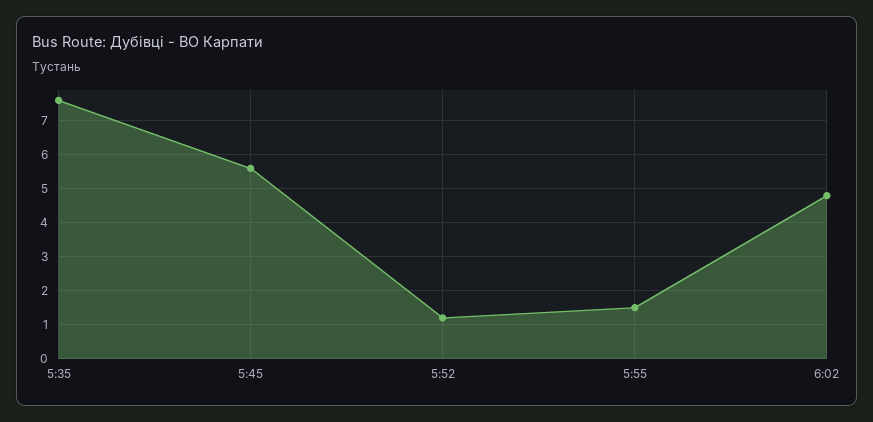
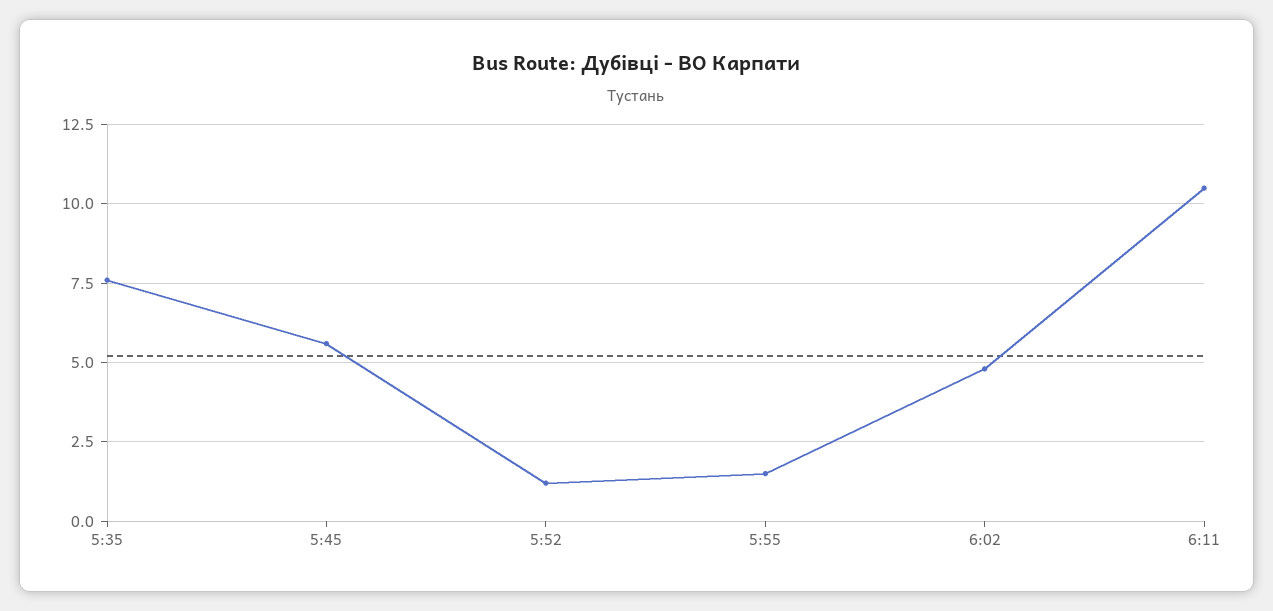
6:11: none -> 10.5

